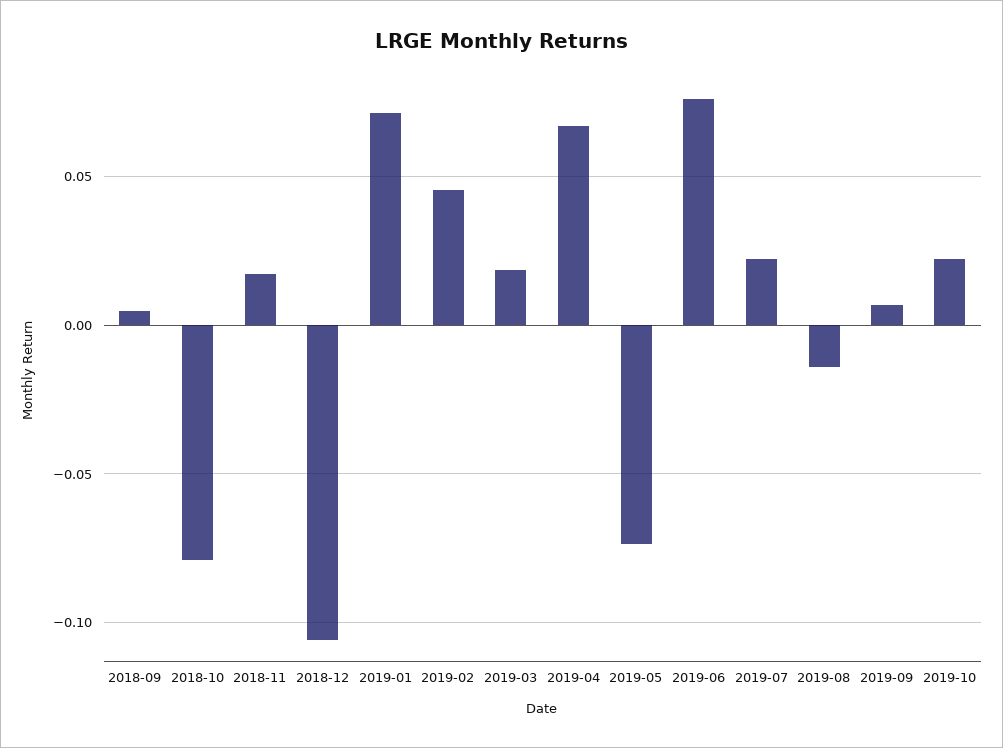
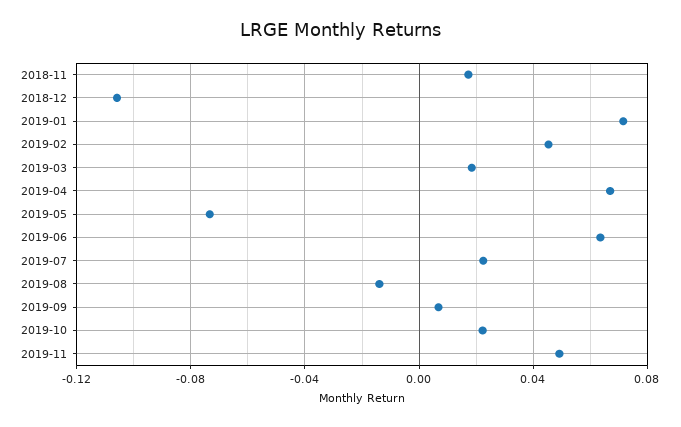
2018-09: 0.005 -> none
2018-10: -0.08 -> none
2019-06: 0.075 -> 0.065
2019-11: none -> 0.05

